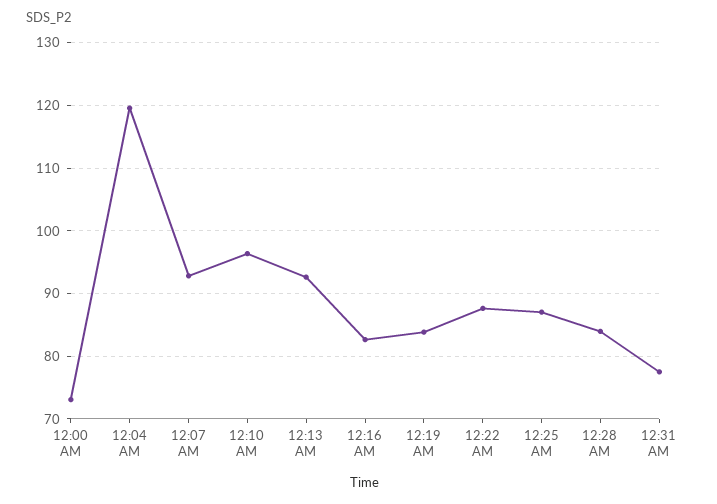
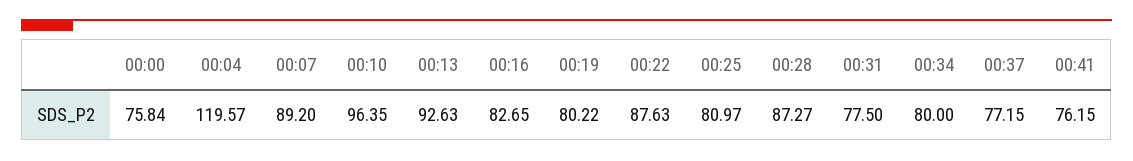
12:00 AM: 73 -> 75.84
12:07 AM: 93 -> 89.2
12:19 AM: 84 -> 80.22
12:25 AM: 87 -> 80.97
12:28 AM: 84 -> 87.27
00:34: none -> 80
00:37: none -> 77.15
00:41: none -> 76.15

